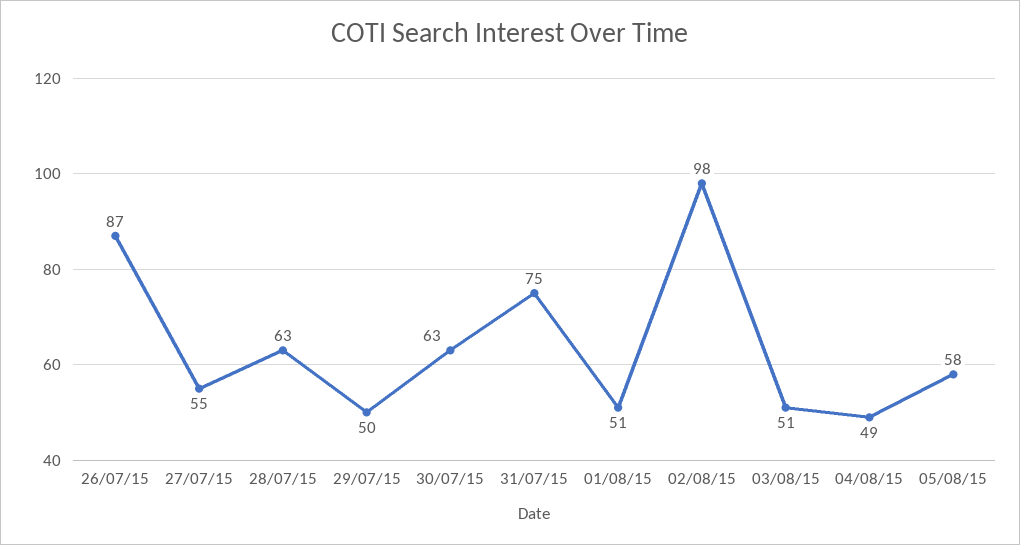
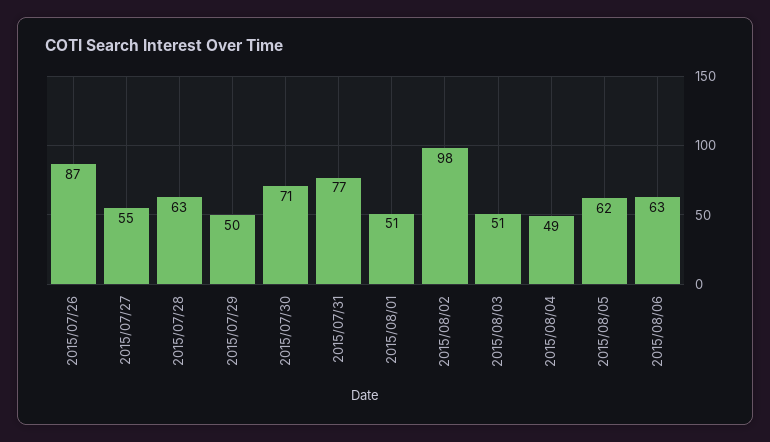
30/07/15: 63 -> 71
31/07/15: 75 -> 77
05/08/15: 58 -> 62
2015/08/06: none -> 63

